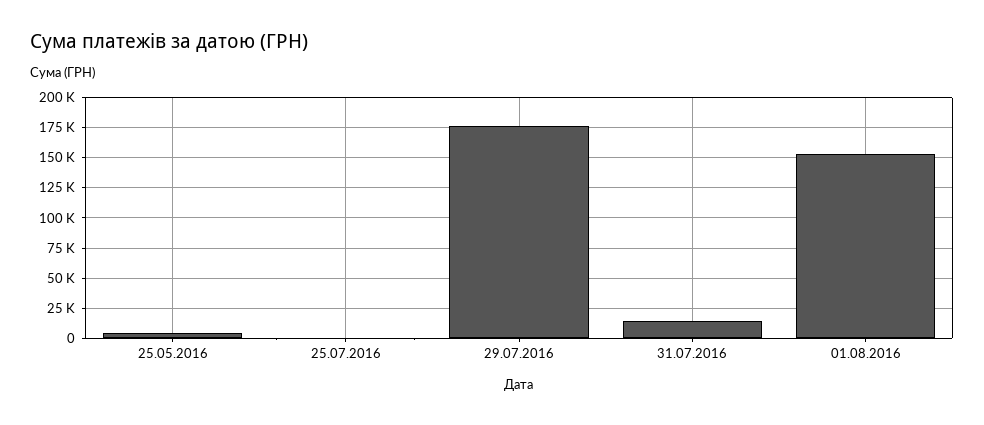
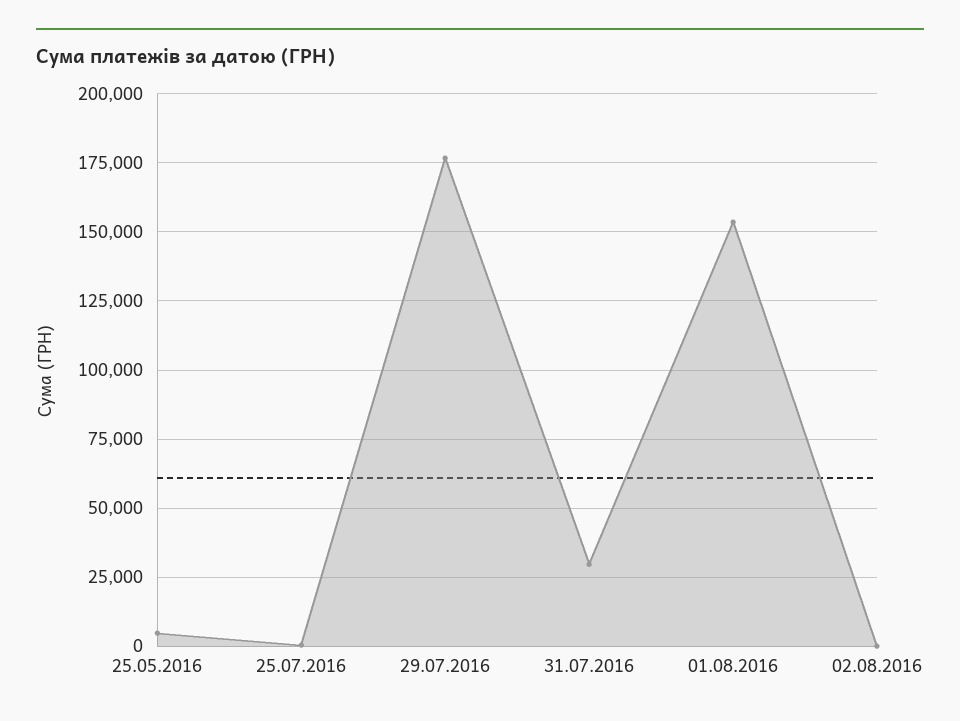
31.07.2016: 15000 -> 30000
02.08.2016: none -> 0

